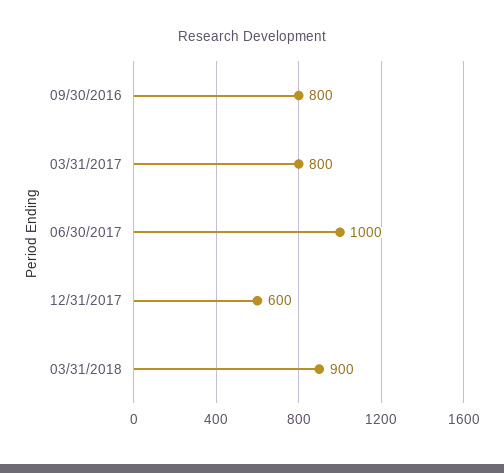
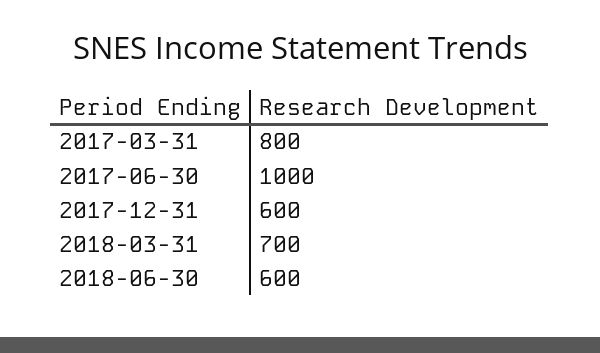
09/30/2016: 800 -> none
03/31/2018: 900 -> 700
2018-06-30: none -> 600

